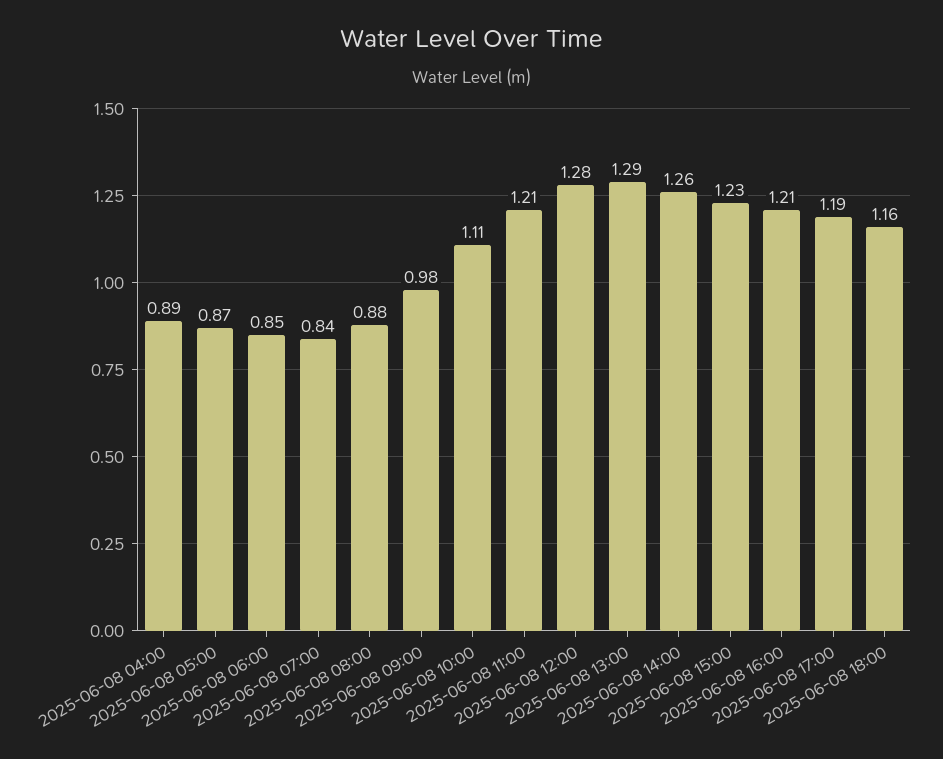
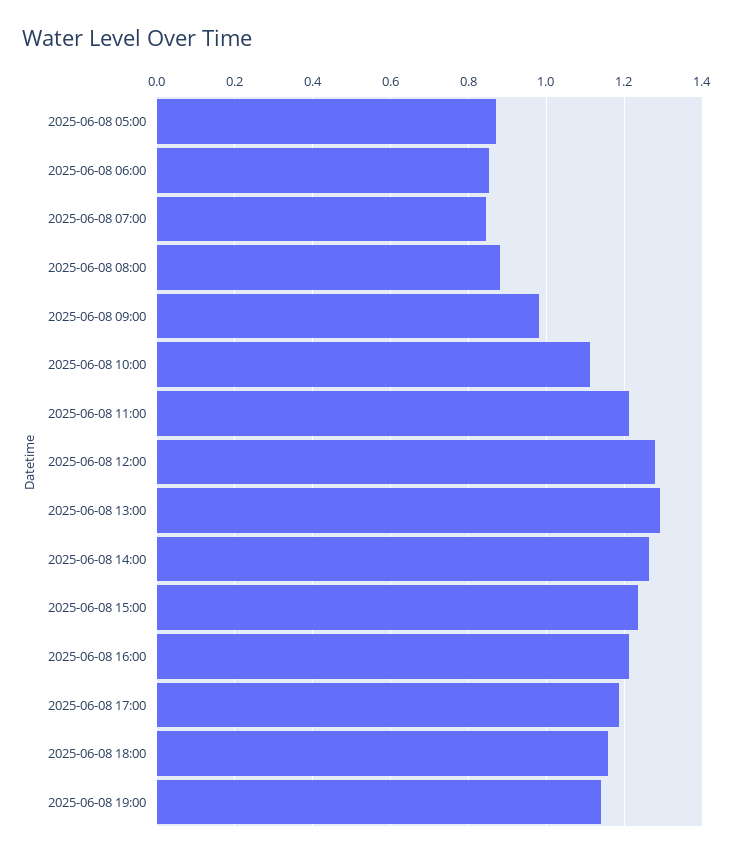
2025-06-08 04:00: 0.89 -> none
2025-06-08 19:00: none -> 1.14

